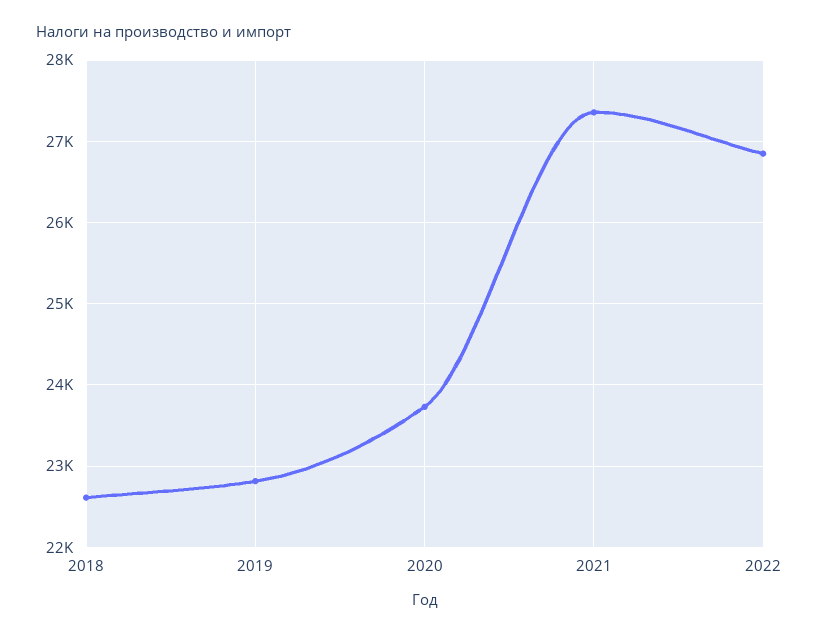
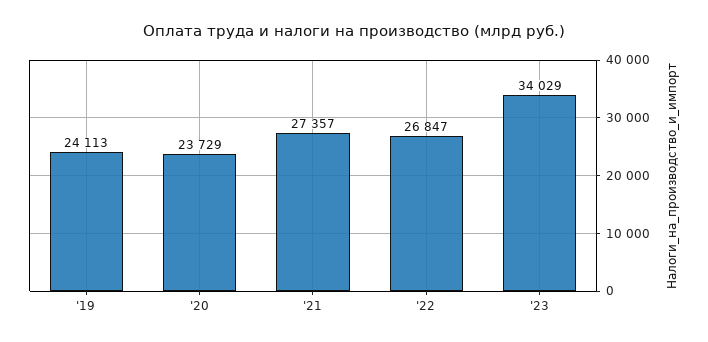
2018: 22600 -> none
2019: 22800 -> 24113
'23: none -> 34029

